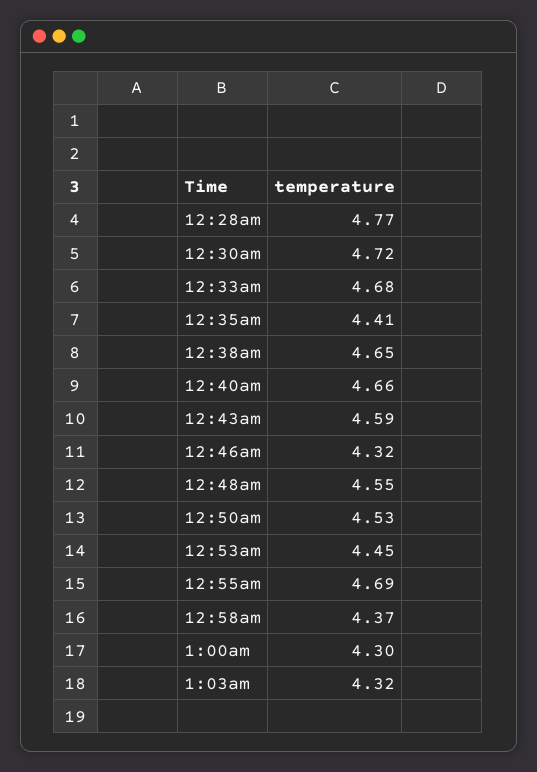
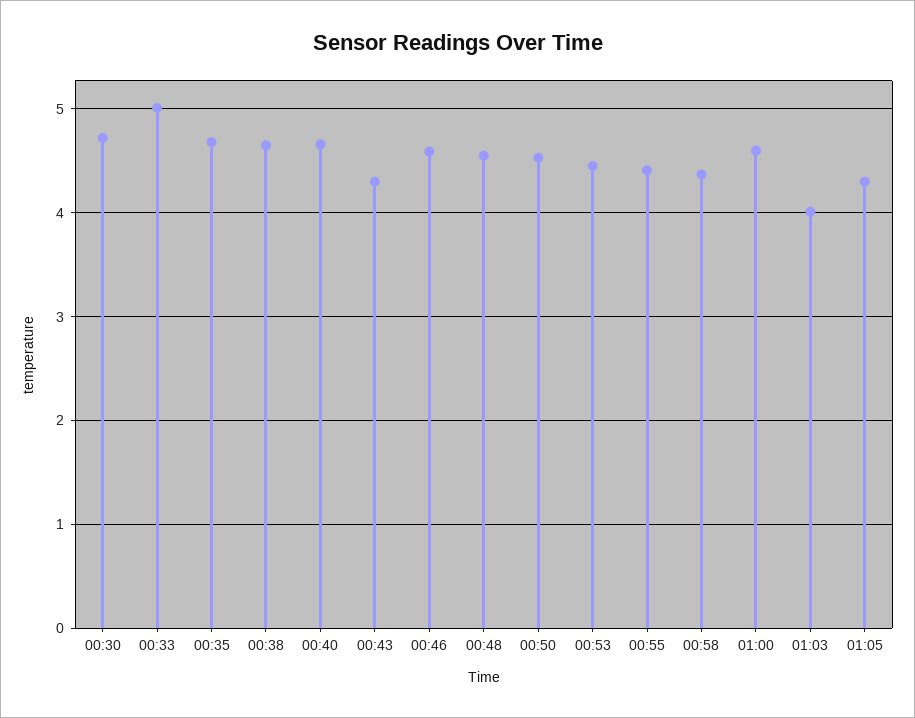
12:28am: 4.77 -> none
12:33am: 4.68 -> 5
12:35am: 4.41 -> 4.7
12:43am: 4.59 -> 4.3
12:46am: 4.32 -> 4.6
12:55am: 4.69 -> 4.4
1:00am: 4.3 -> 4.6
1:03am: 4.32 -> 4
01:05: none -> 4.3

